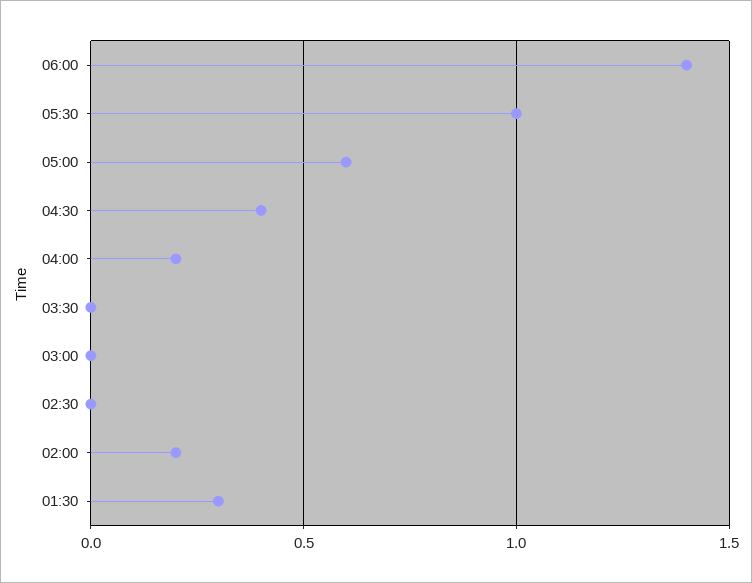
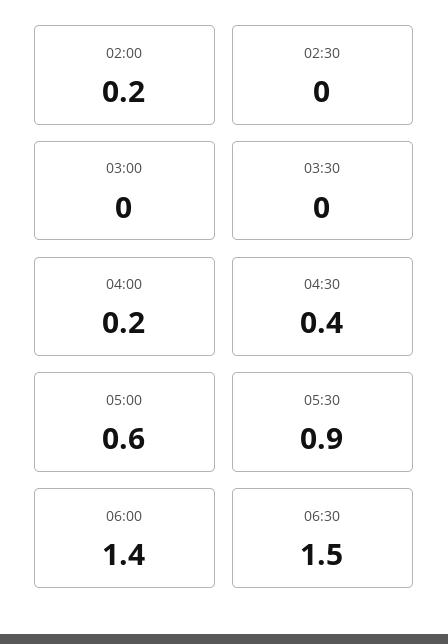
05:30: 1 -> 0.9
01:30: 0.3 -> none
06:30: none -> 1.5

